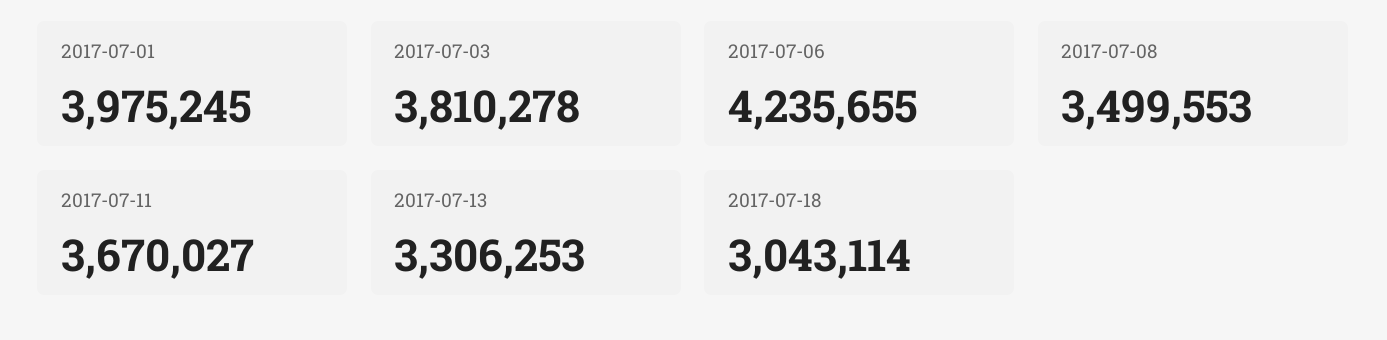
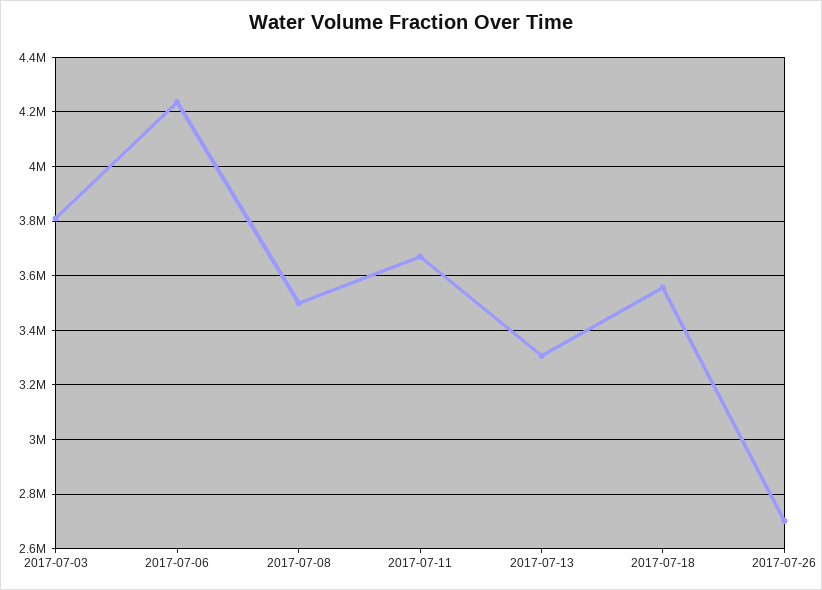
2017-07-01: 3975245 -> none
2017-07-18: 3043114 -> 3550000
2017-07-26: none -> 2700000

